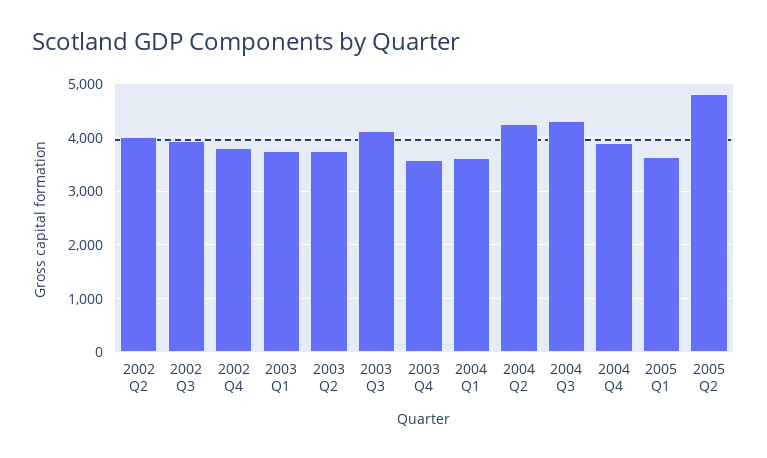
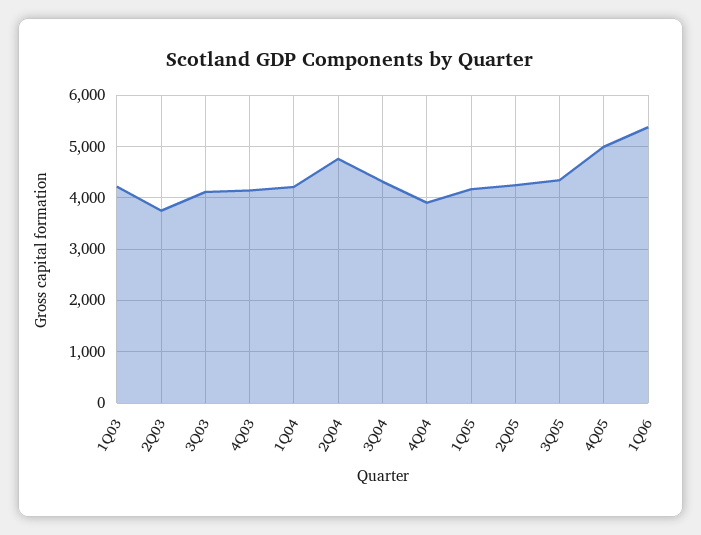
2002 Q2: 4000 -> none
2002 Q3: 4000 -> none
2002 Q4: 3800 -> none
2003 Q1: 3800 -> 4200
2003 Q4: 3600 -> 4200
2004 Q1: 3600 -> 4200
2004 Q2: 4200 -> 4800
2005 Q1: 3600 -> 4200
2005 Q2: 4800 -> 4200
3Q05: none -> 4400
4Q05: none -> 5000
1Q06: none -> 5400

